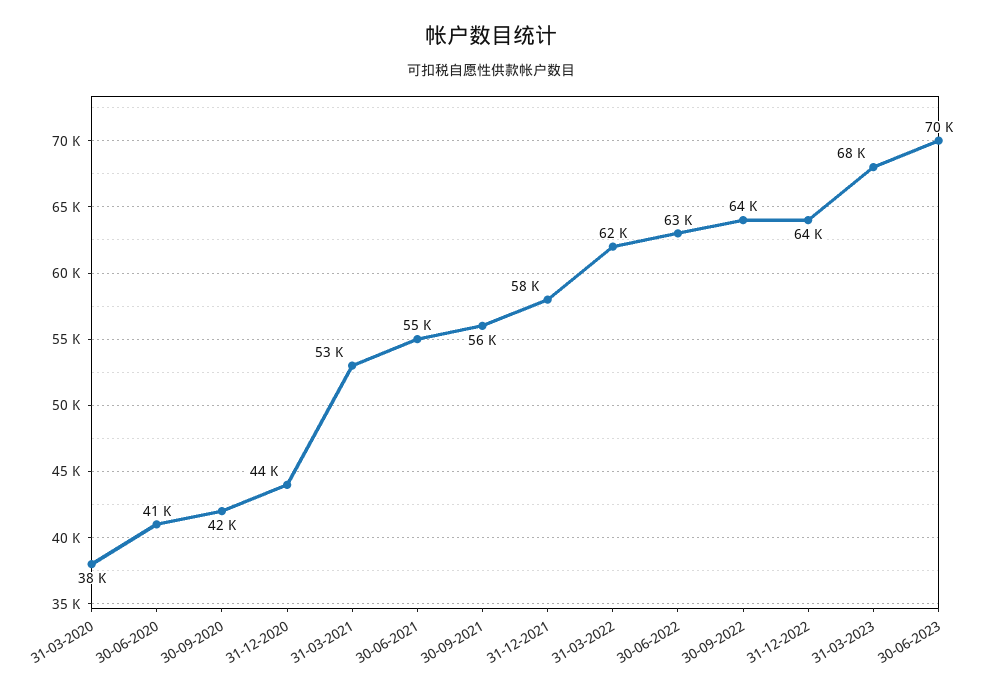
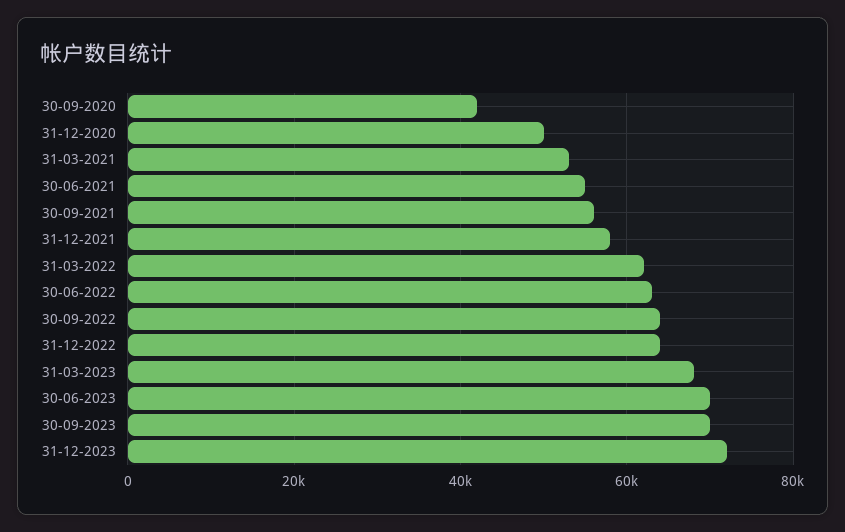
31-03-2020: 38000 -> none
30-06-2020: 41000 -> none
31-12-2020: 44000 -> 50000
30-09-2023: none -> 70000
31-12-2023: none -> 72000

